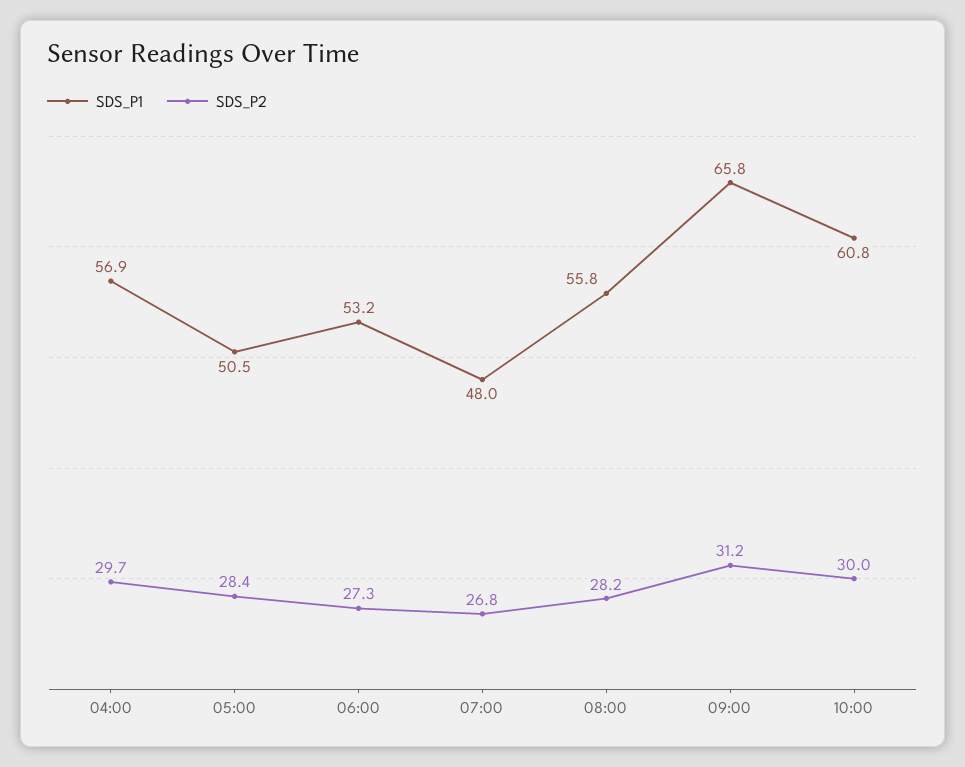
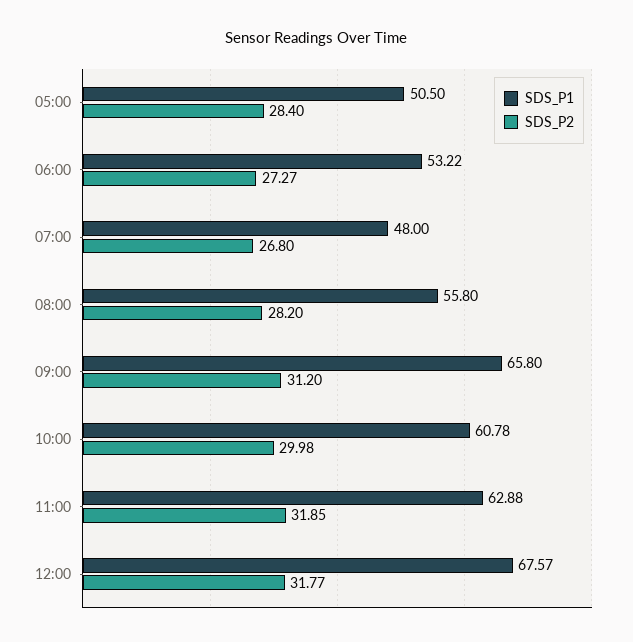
SDS_P1, 04:00: 56.9 -> none
SDS_P2, 04:00: 29.7 -> none
SDS_P1, 11:00: none -> 62.88
SDS_P2, 11:00: none -> 31.85
SDS_P1, 12:00: none -> 67.57
SDS_P2, 12:00: none -> 31.77

